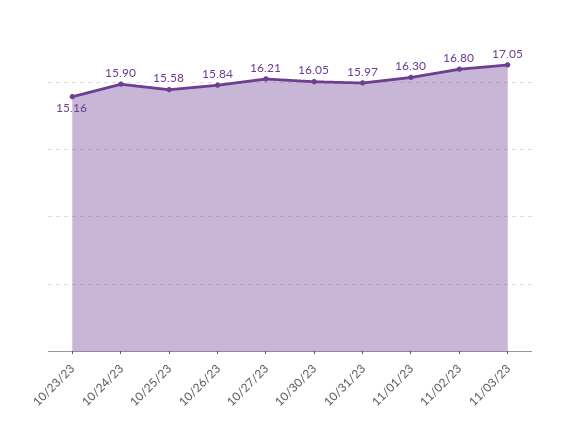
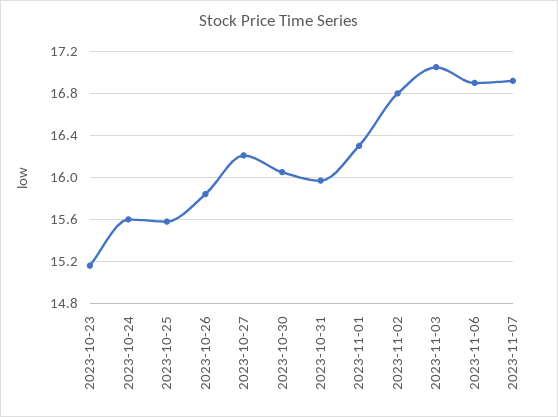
10/24/23: 15.9 -> 15.6
2023-11-06: none -> 16.9
2023-11-07: none -> 16.9

